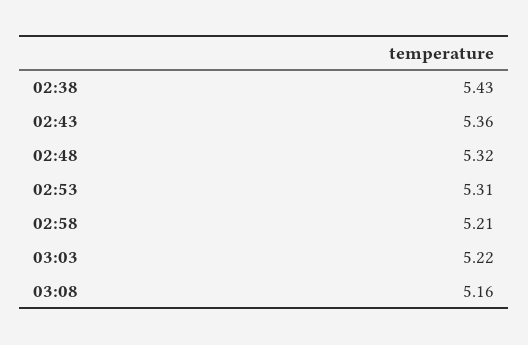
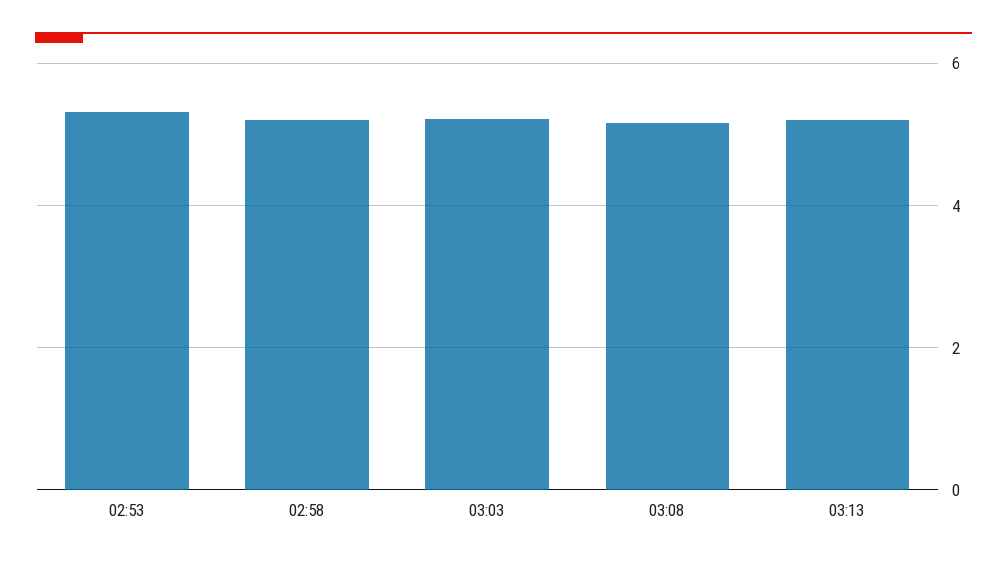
02:38: 5.43 -> none
02:43: 5.36 -> none
02:48: 5.32 -> none
03:13: none -> 5.2

